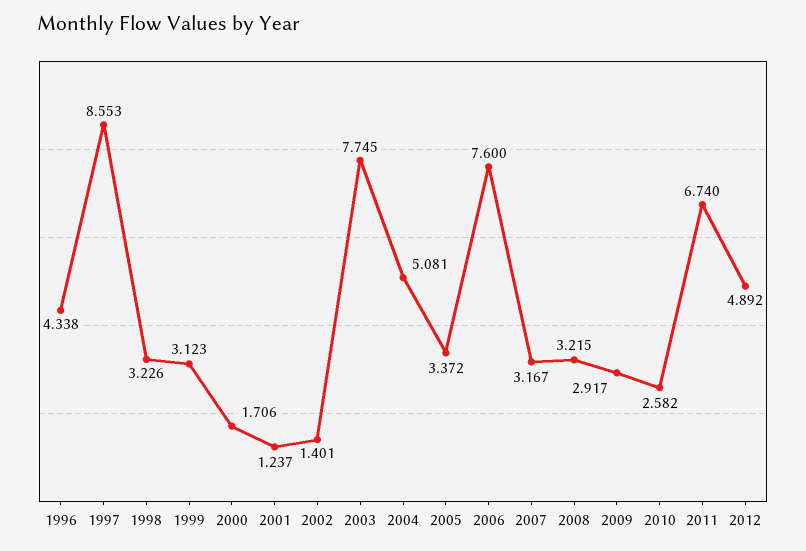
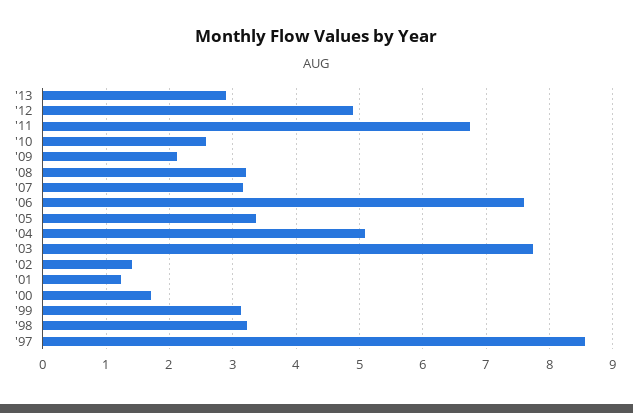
1996: 4.338 -> none
2009: 2.917 -> 2.1
'13: none -> 2.9

